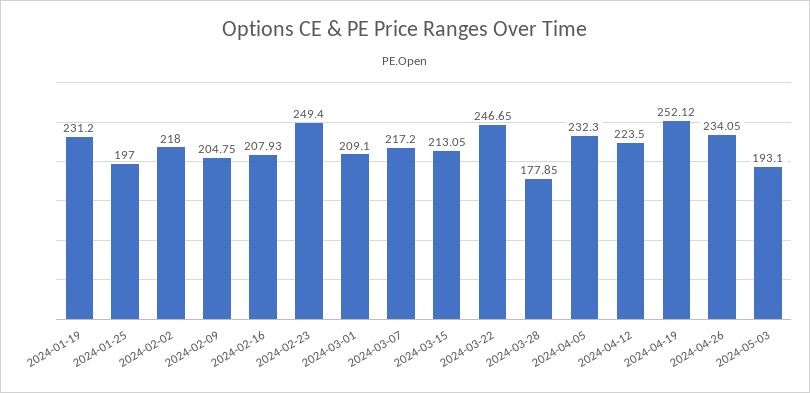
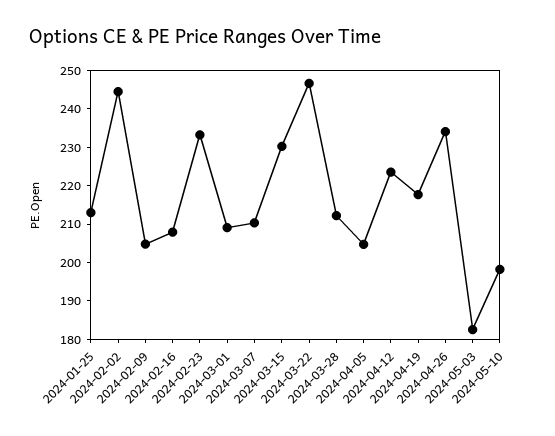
2024-01-19: 231.2 -> none
2024-01-25: 197 -> 212.5
2024-02-02: 218 -> 245
2024-02-23: 249.4 -> 232.5
2024-03-07: 217.2 -> 210
2024-03-15: 213.05 -> 230
2024-03-28: 177.85 -> 212.5
2024-04-05: 232.3 -> 205
2024-04-19: 252.12 -> 217.5
2024-05-03: 193.1 -> 182.5
2024-05-10: none -> 197.5

